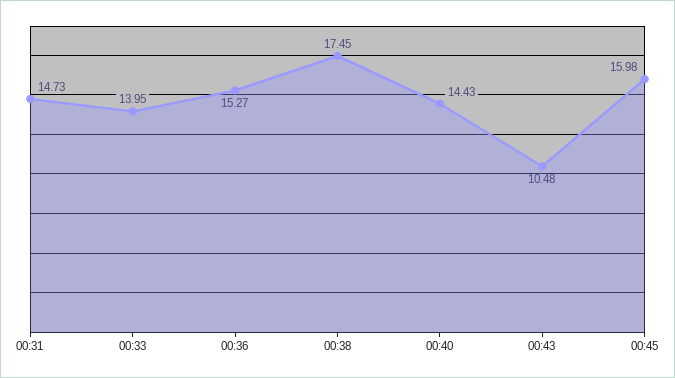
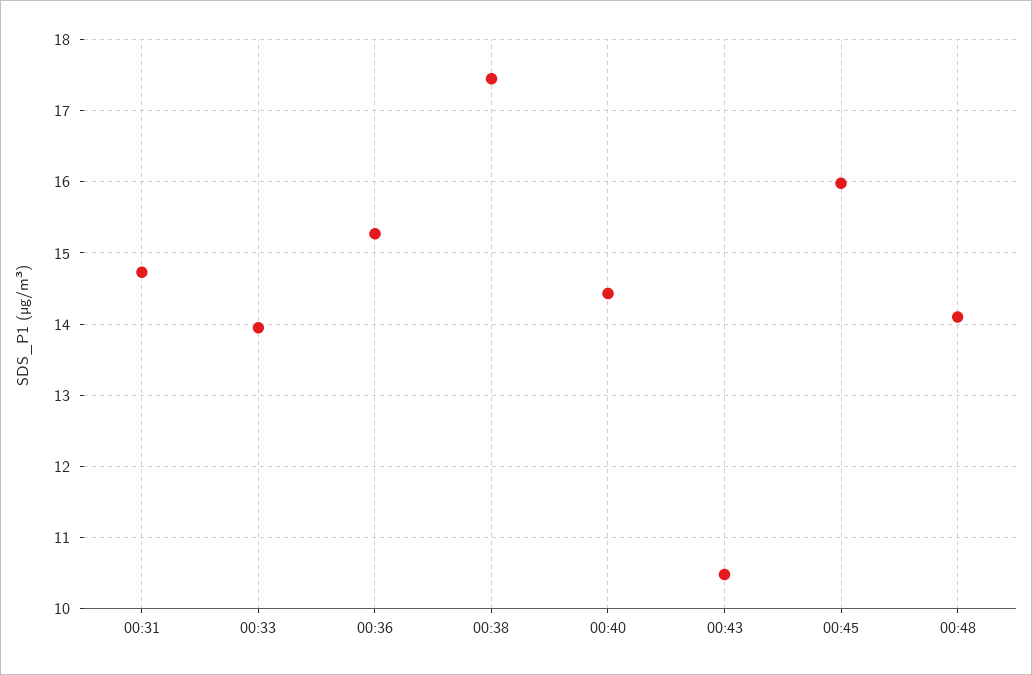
00:48: none -> 14.1

